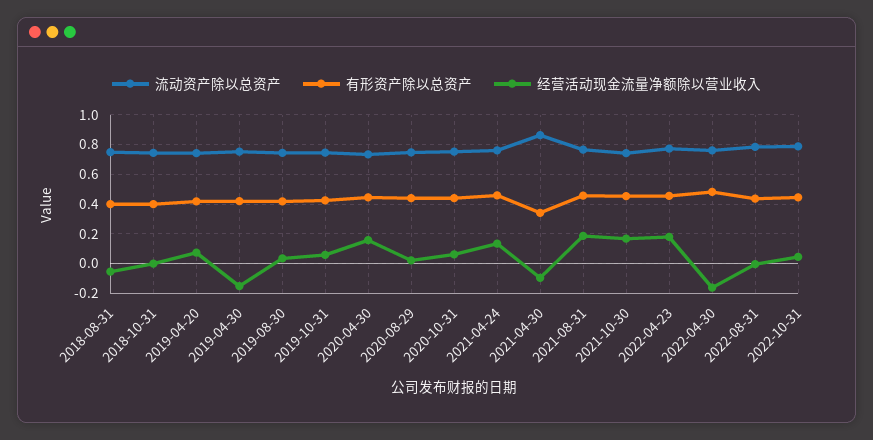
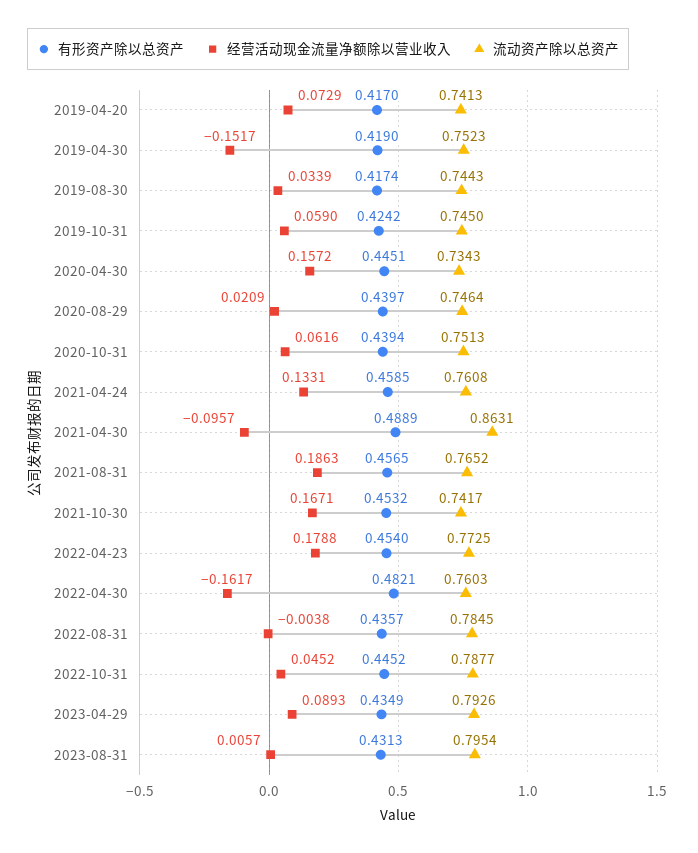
流动资产除以总资产, 2018-08-31: 0.75 -> none
有形资产除以总资产, 2018-08-31: 0.4 -> none
经营活动现金流量净额除以营业收入, 2018-08-31: -0.05 -> none
流动资产除以总资产, 2018-10-31: 0.75 -> none
有形资产除以总资产, 2018-10-31: 0.4 -> none
经营活动现金流量净额除以营业收入, 2018-10-31: 0 -> none
有形资产除以总资产, 2021-04-30: 0.35 -> 0.4889
有形资产除以总资产, 2023-04-29: none -> 0.4349
经营活动现金流量净额除以营业收入, 2023-04-29: none -> 0.0893
流动资产除以总资产, 2023-04-29: none -> 0.7926
有形资产除以总资产, 2023-08-31: none -> 0.4313
经营活动现金流量净额除以营业收入, 2023-08-31: none -> 0.0057
流动资产除以总资产, 2023-08-31: none -> 0.7954

